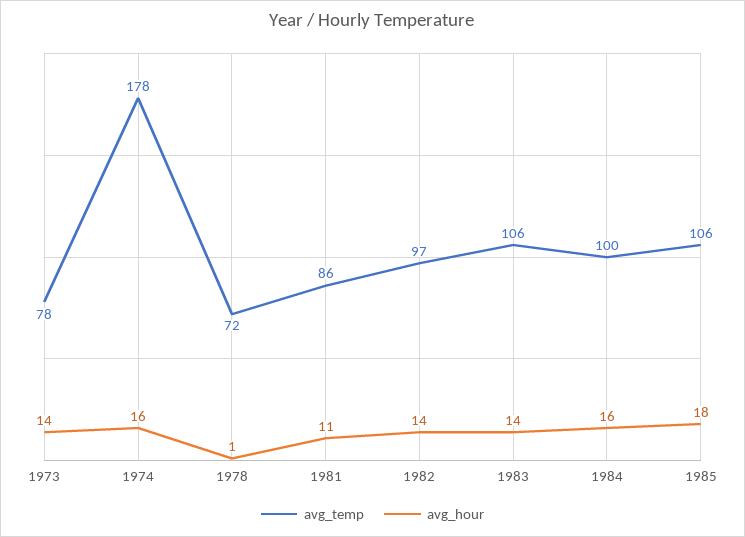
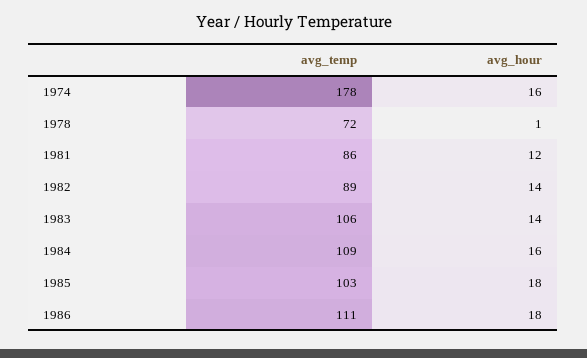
avg_temp, 1973: 78 -> none
avg_hour, 1973: 14 -> none
avg_hour, 1981: 11 -> 12
avg_temp, 1982: 97 -> 89
avg_temp, 1984: 100 -> 109
avg_temp, 1985: 106 -> 103
avg_temp, 1986: none -> 111
avg_hour, 1986: none -> 18

